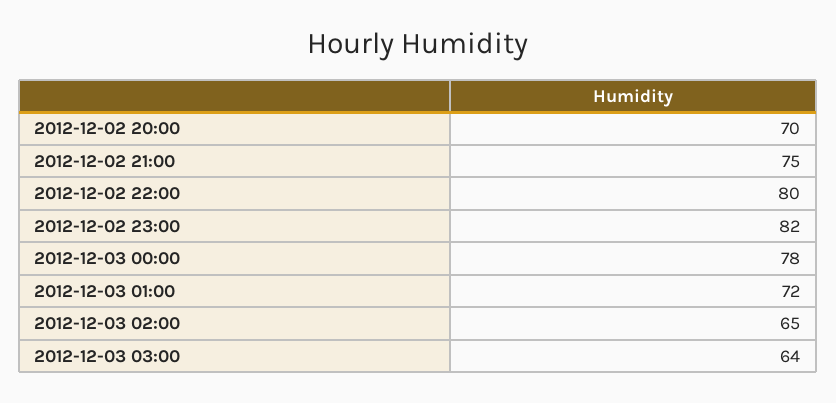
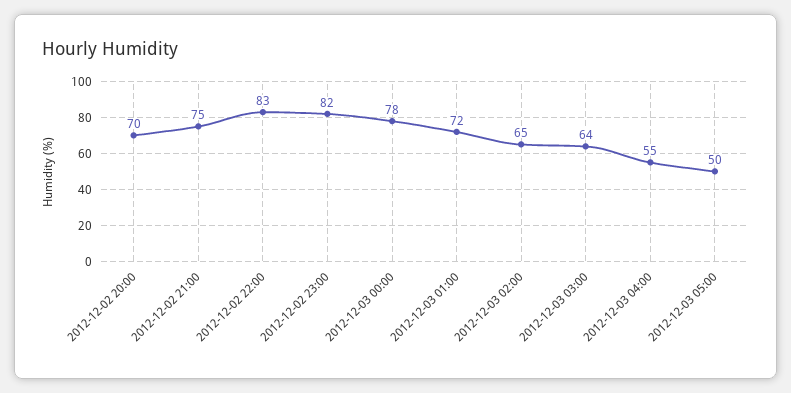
2012-12-02 22:00: 80 -> 83
2012-12-03 04:00: none -> 55
2012-12-03 05:00: none -> 50

